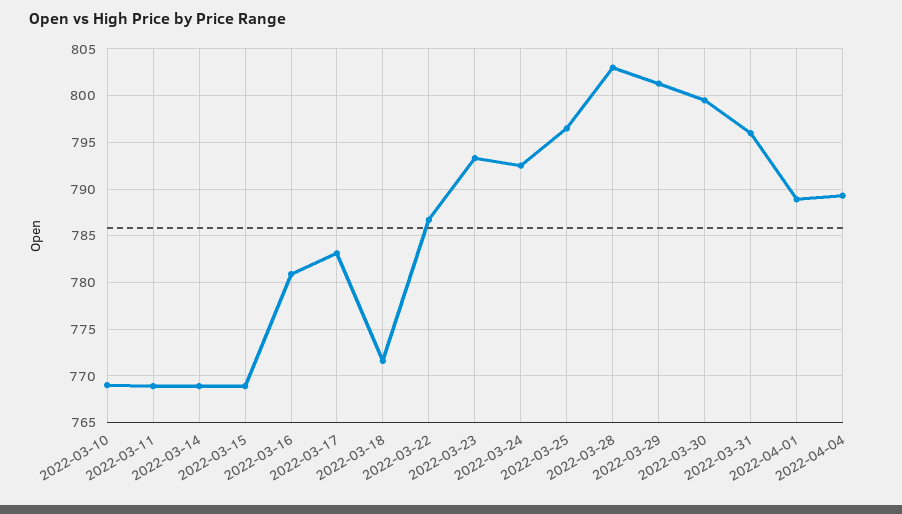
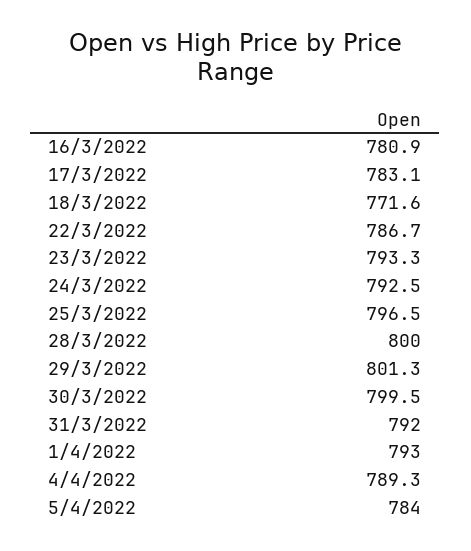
2022-03-10: 769 -> none
2022-03-11: 769 -> none
2022-03-14: 769 -> none
2022-03-15: 769 -> none
2022-03-28: 803 -> 800
2022-03-31: 796 -> 792
2022-04-01: 789 -> 793
5/4/2022: none -> 784

